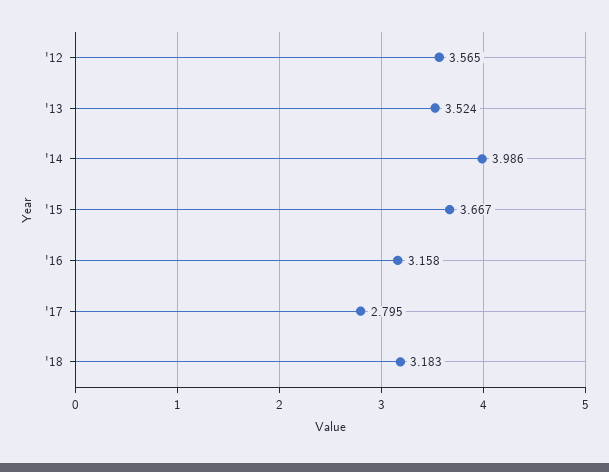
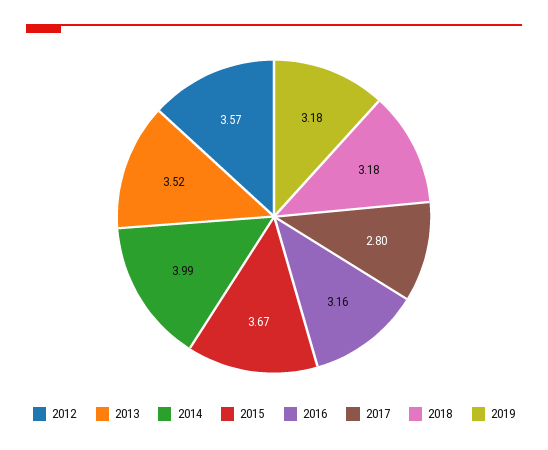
2019: none -> 3.18

